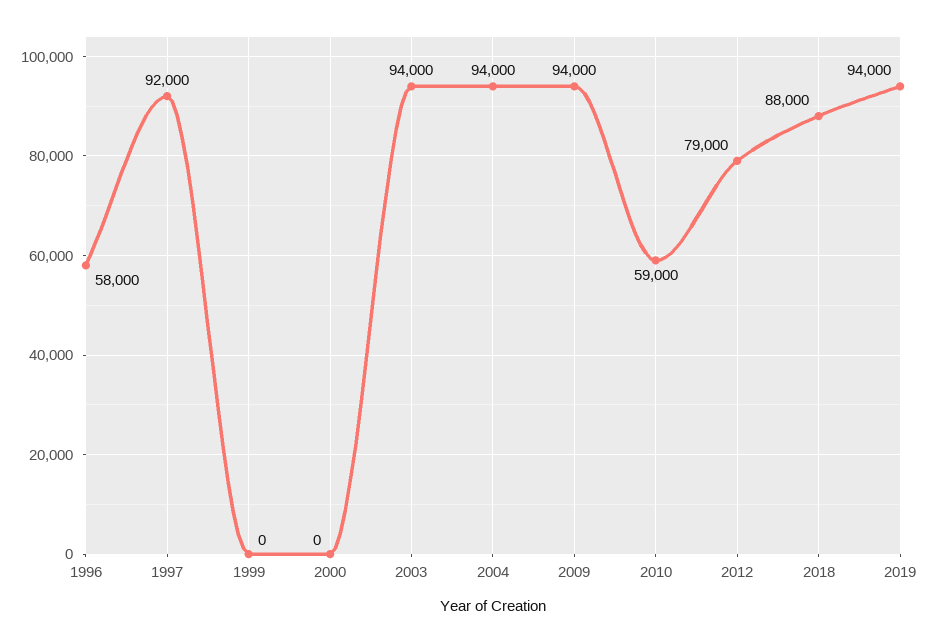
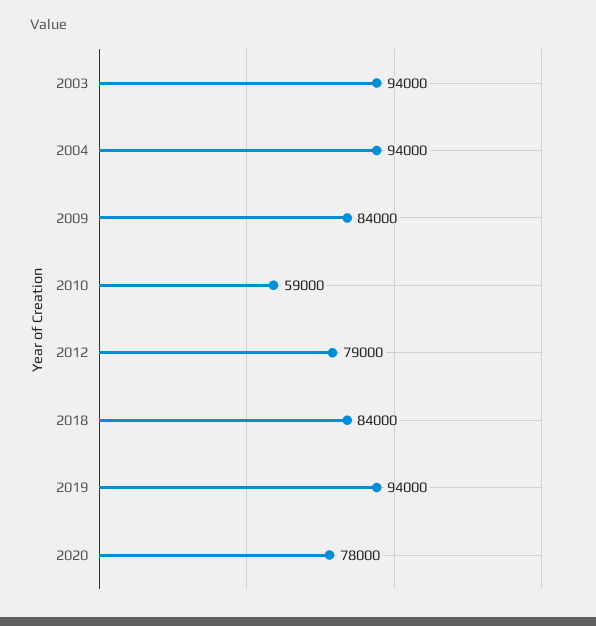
1996: 58000 -> none
1997: 92000 -> none
1999: 0 -> none
2000: 0 -> none
2009: 94000 -> 84000
2018: 88000 -> 84000
2020: none -> 78000

